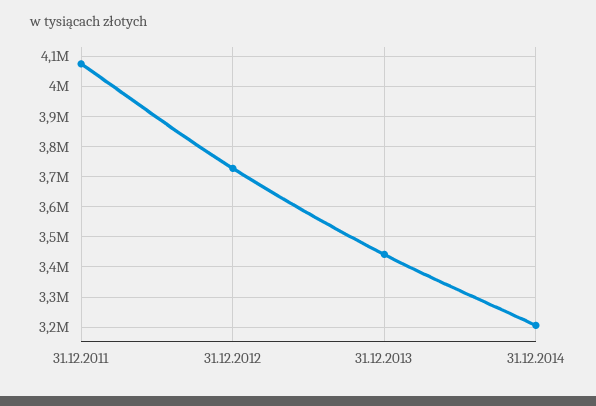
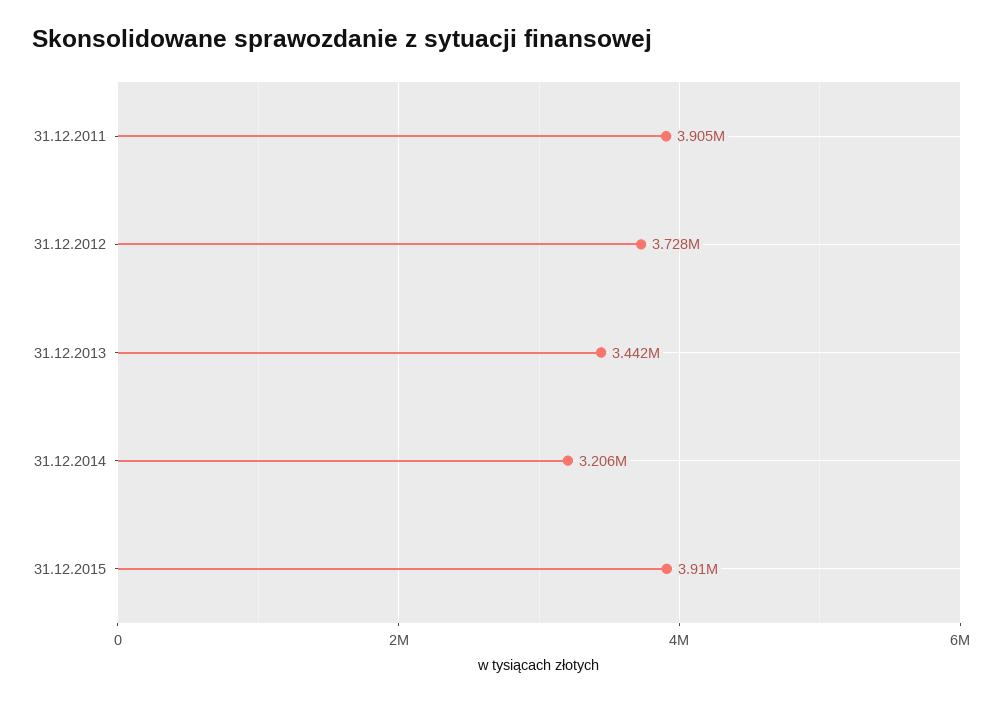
31.12.2011: 4080000 -> 3905000
31.12.2015: none -> 3910000

